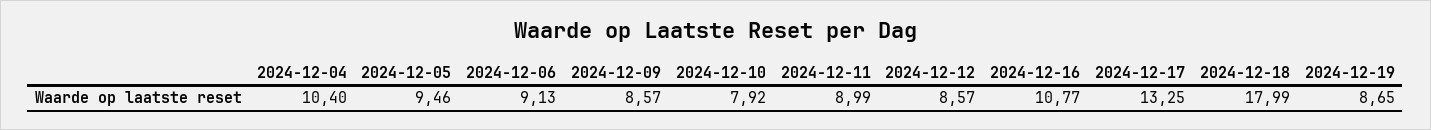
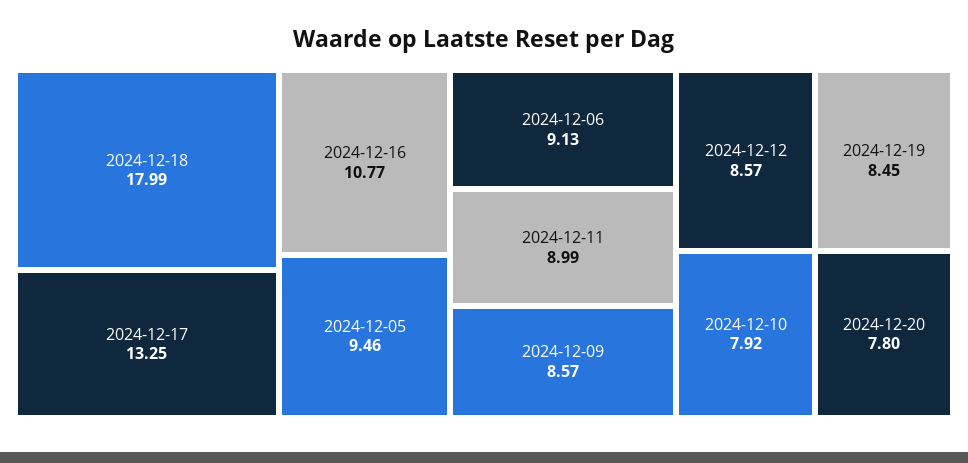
2024-12-04: 10.4 -> none
2024-12-19: 8.65 -> 8.45
2024-12-20: none -> 7.8

